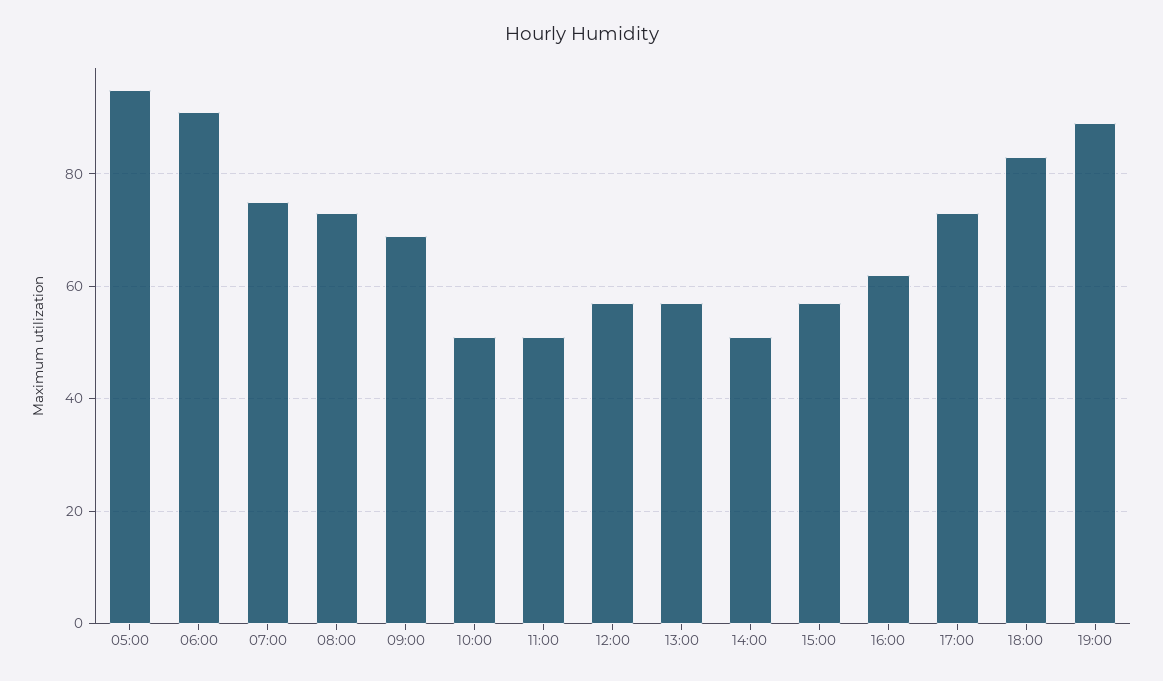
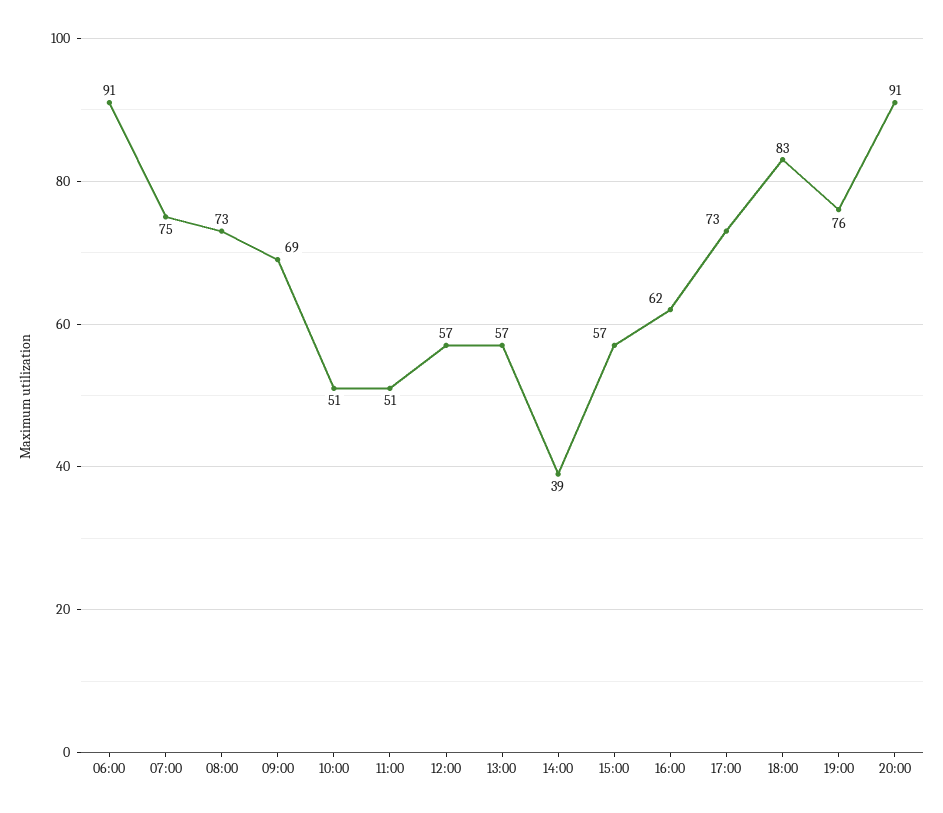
05:00: 95 -> none
14:00: 50 -> 39
19:00: 90 -> 76
20:00: none -> 91

